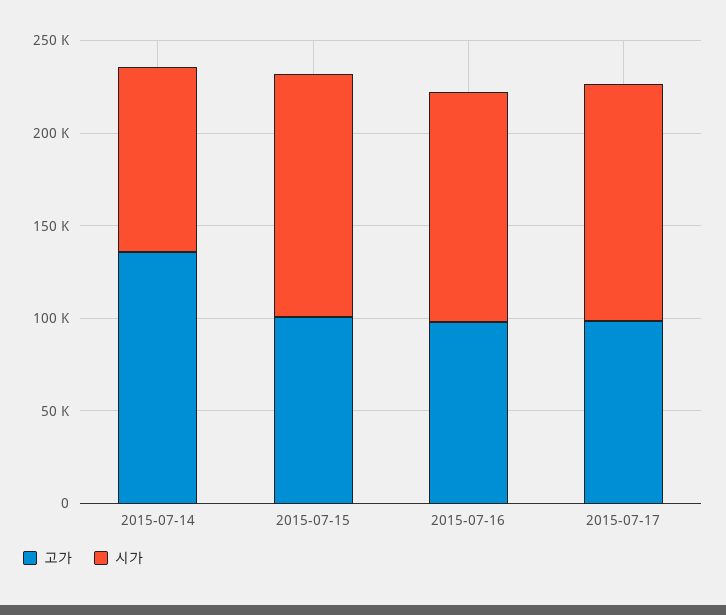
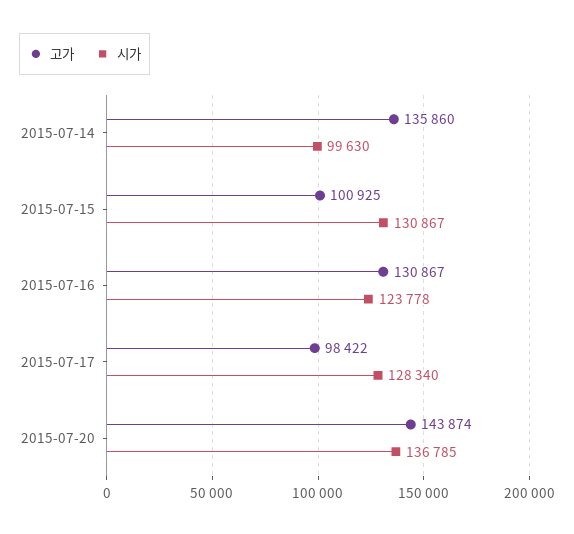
고가, 2015-07-16: 100000 -> 130867
고가, 2015-07-20: none -> 143874
시가, 2015-07-20: none -> 136785

